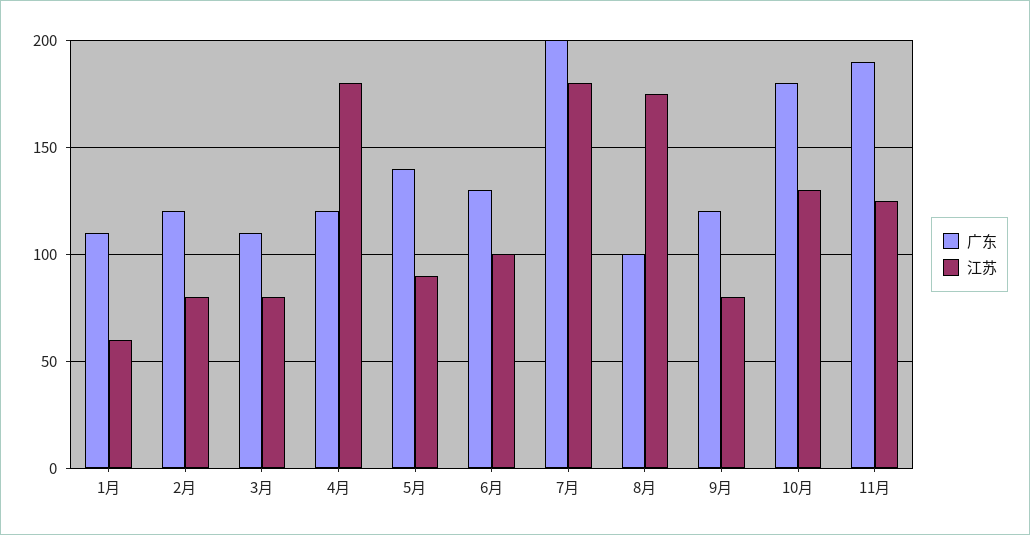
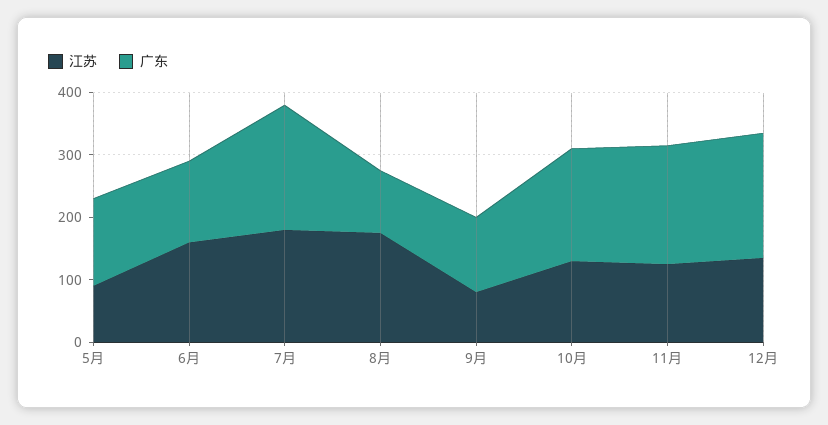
广东, 1月: 110 -> none
江苏, 1月: 60 -> none
广东, 2月: 120 -> none
江苏, 2月: 80 -> none
广东, 3月: 110 -> none
江苏, 3月: 80 -> none
广东, 4月: 120 -> none
江苏, 4月: 180 -> none
江苏, 6月: 100 -> 160
江苏, 12月: none -> 140
广东, 12月: none -> 200

